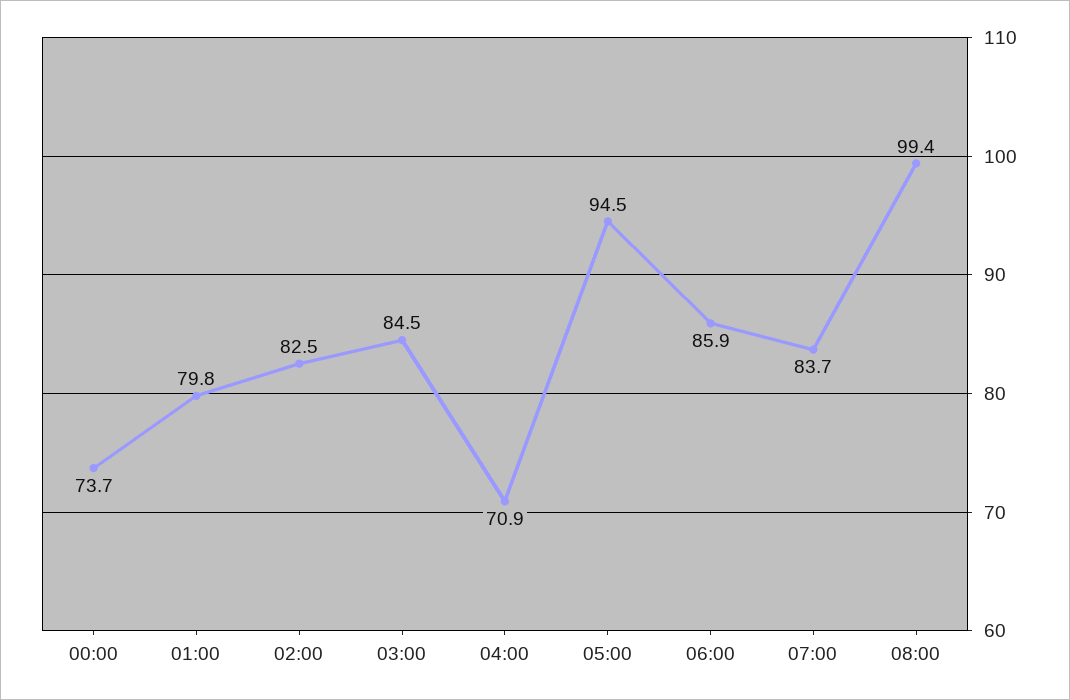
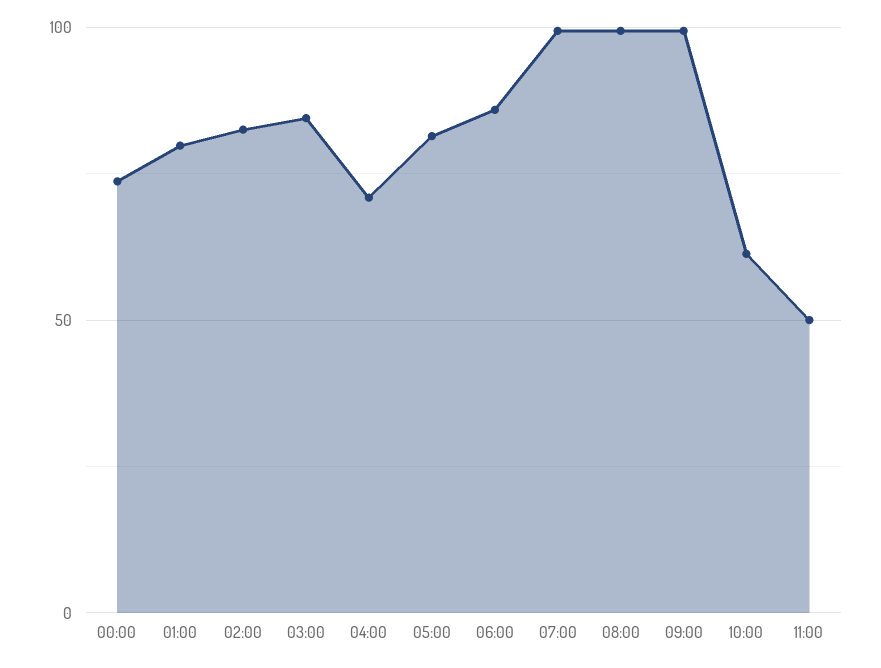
05:00: 94.5 -> 80
07:00: 83.7 -> 100
09:00: none -> 100
10:00: none -> 60
11:00: none -> 50

